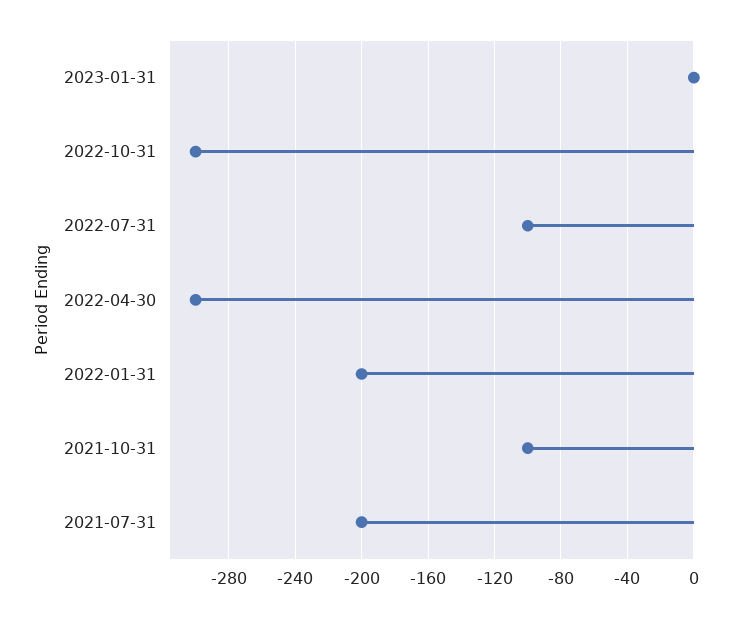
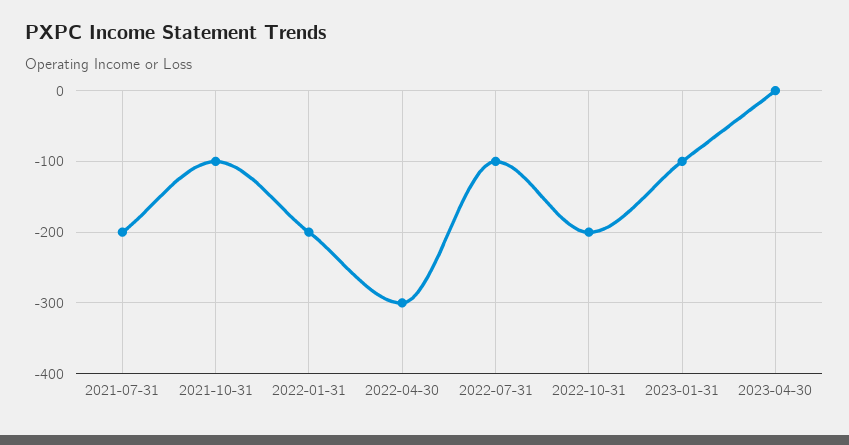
2023-01-31: 0 -> -100
2022-10-31: -300 -> -200
2023-04-30: none -> 0

